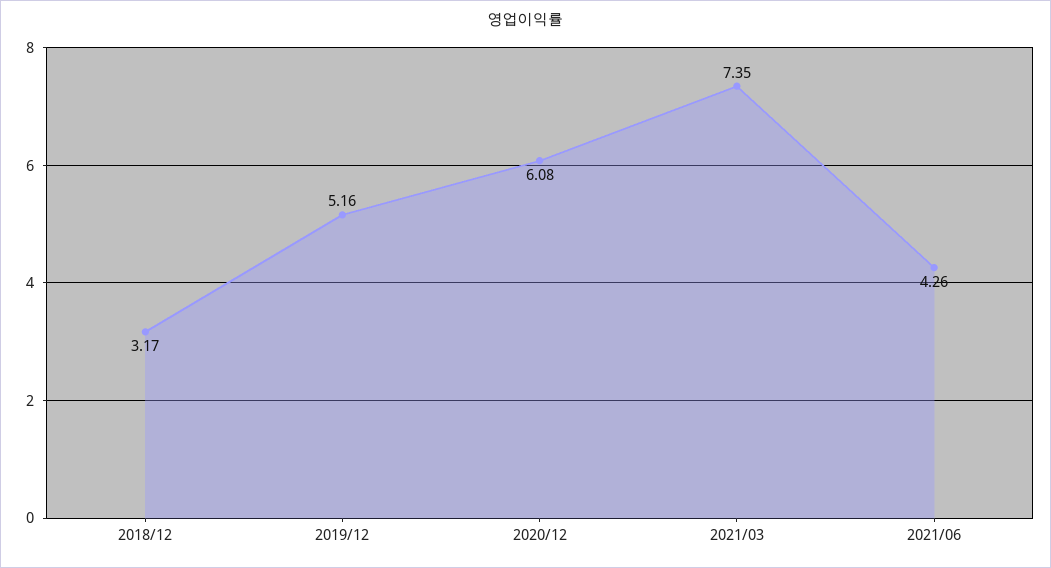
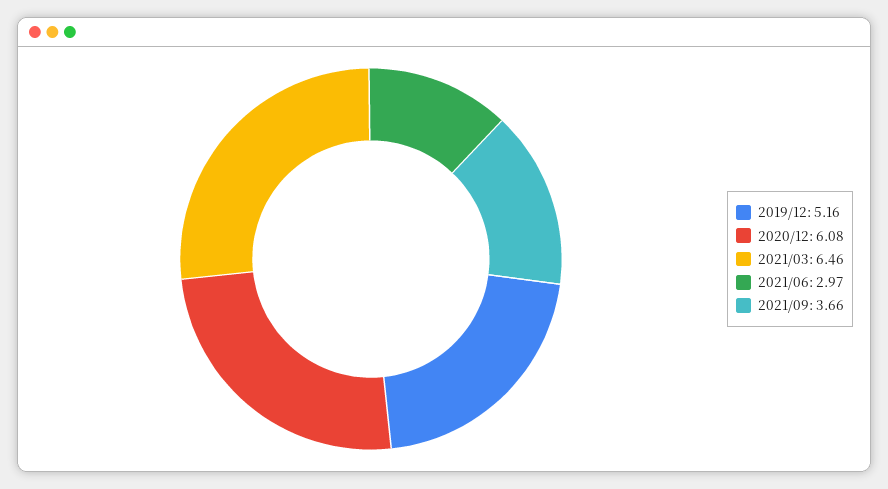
2018/12: 3.17 -> none
2021/03: 7.35 -> 6.46
2021/06: 4.26 -> 2.97
2021/09: none -> 3.66

